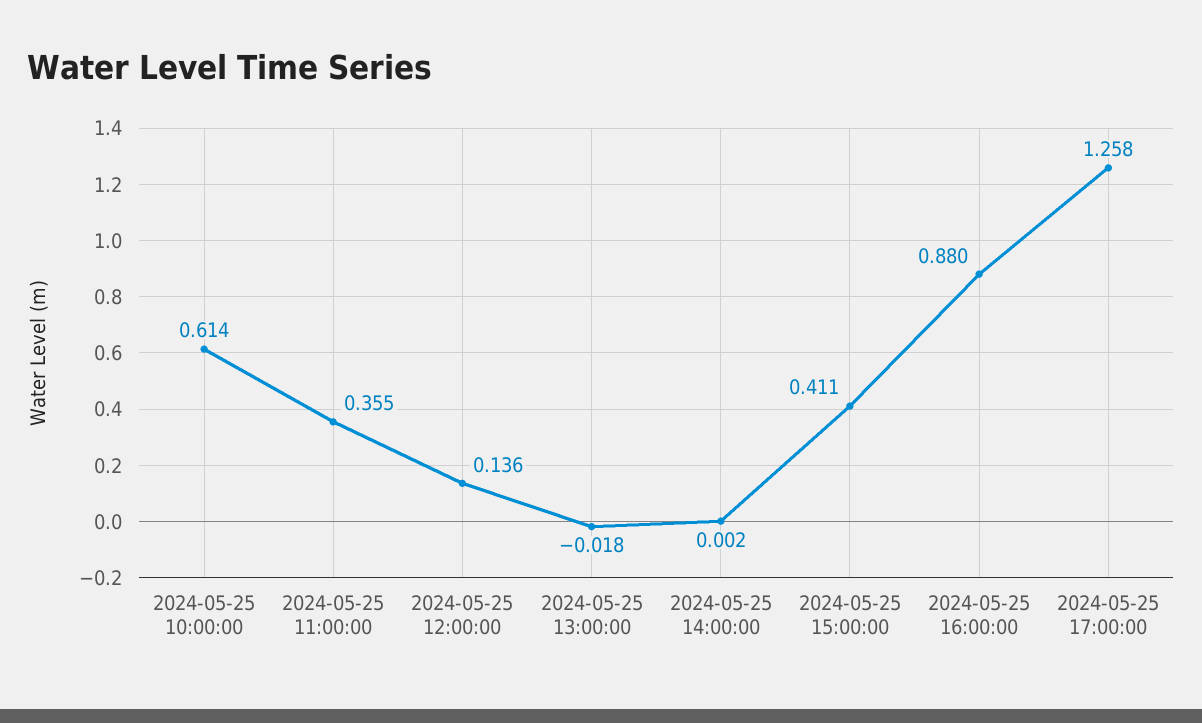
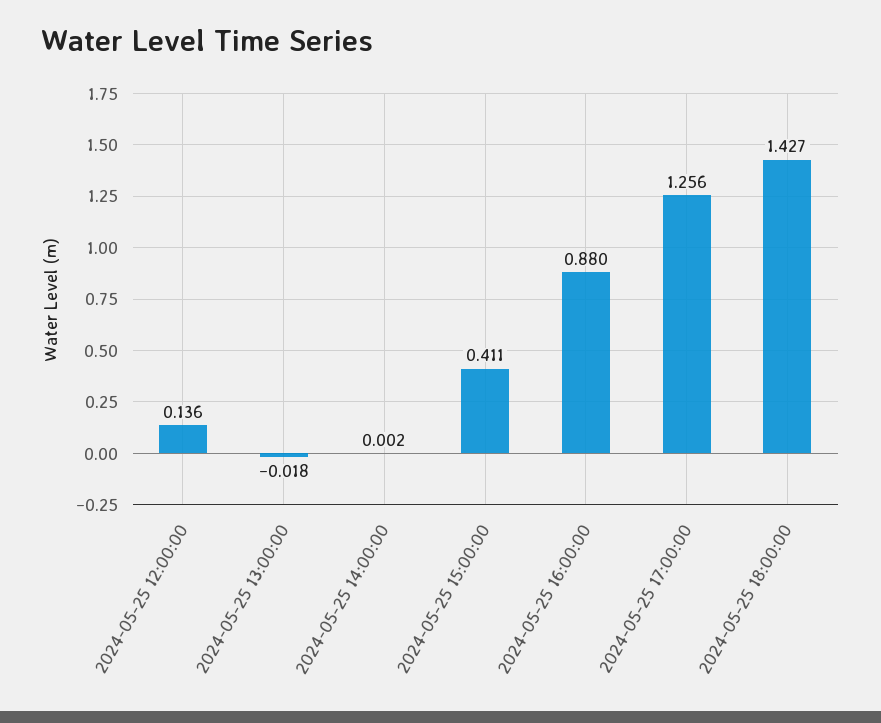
2024-05-25 10:00:00: 0.614 -> none
2024-05-25 11:00:00: 0.355 -> none
2024-05-25 17:00:00: 1.258 -> 1.256
2024-05-25 18:00:00: none -> 1.427

